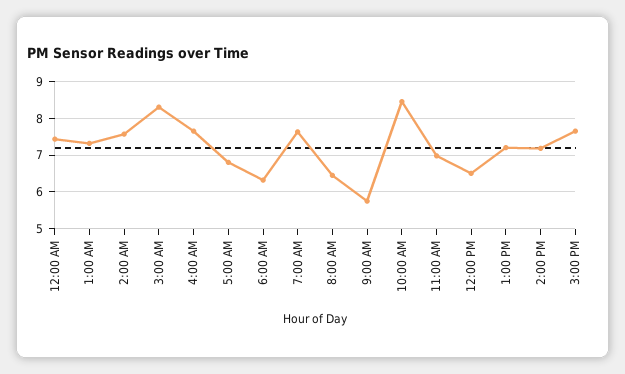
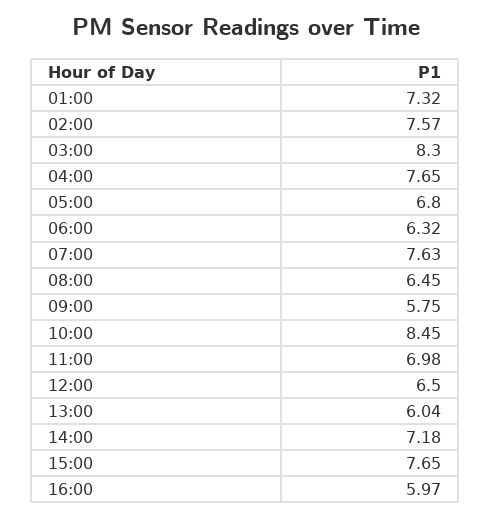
12:00 AM: 7.4 -> none
1:00 PM: 7.2 -> 6.04
16:00: none -> 5.97

